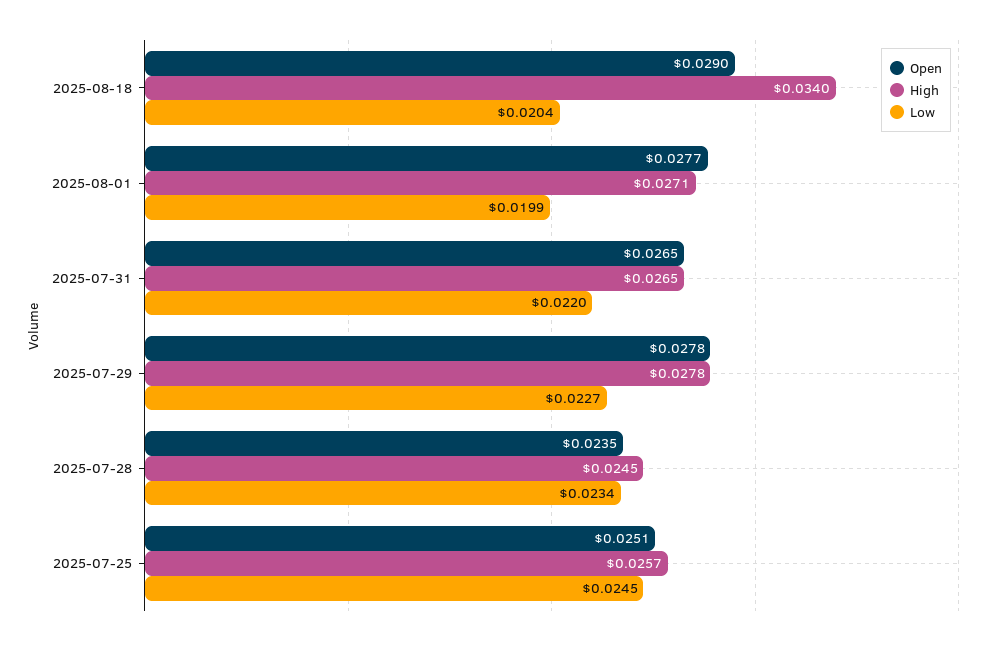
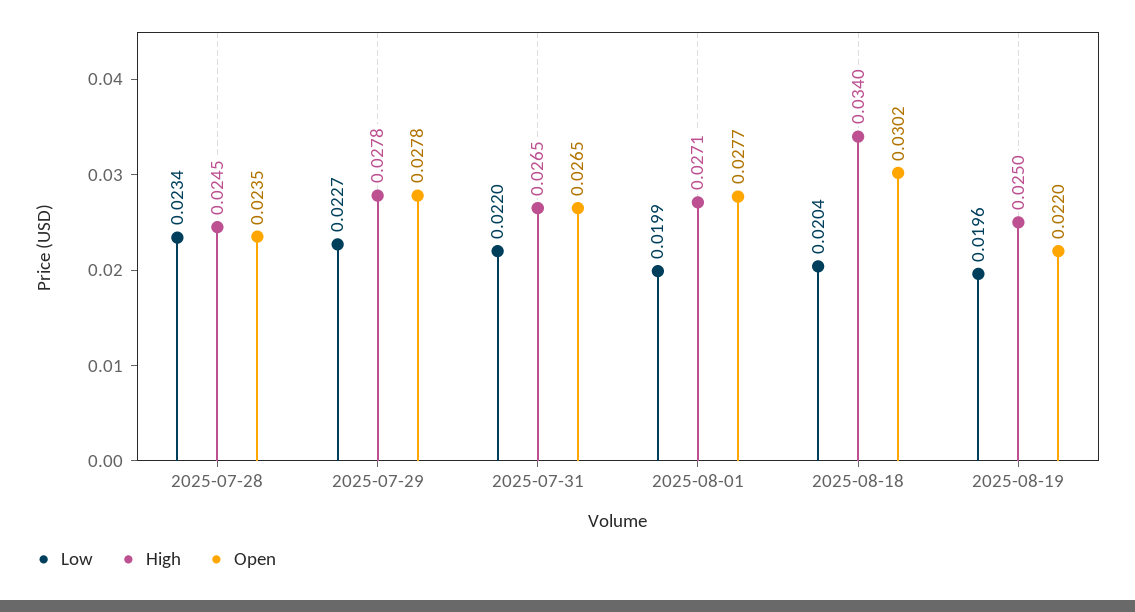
Open, 2025-08-18: 0.029 -> 0.0302
Open, 2025-07-25: 0.0251 -> none
High, 2025-07-25: 0.0257 -> none
Low, 2025-07-25: 0.0245 -> none
Low, 2025-08-19: none -> 0.0196
High, 2025-08-19: none -> 0.025
Open, 2025-08-19: none -> 0.022

